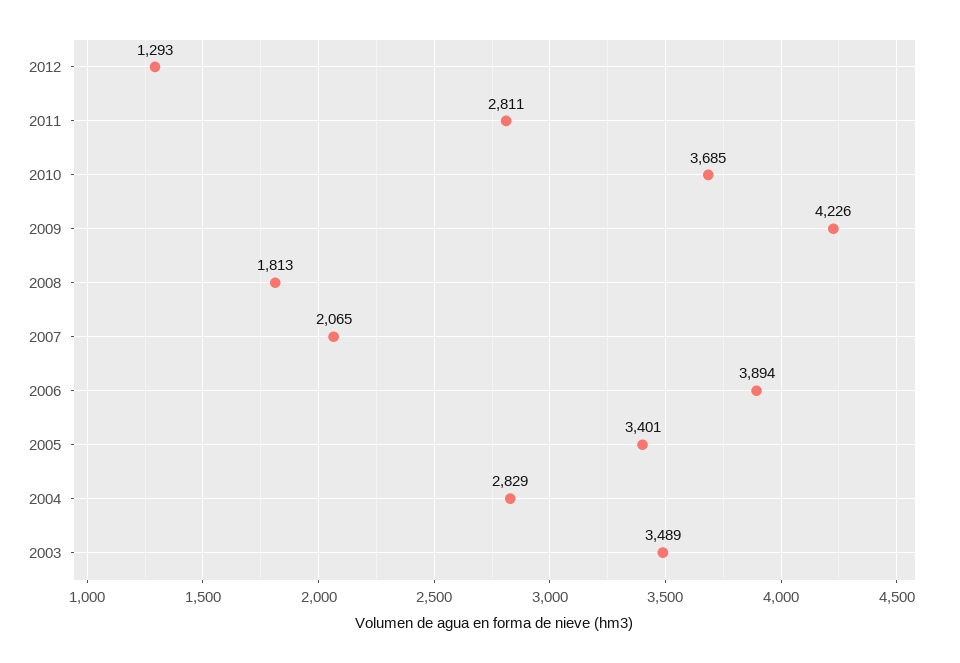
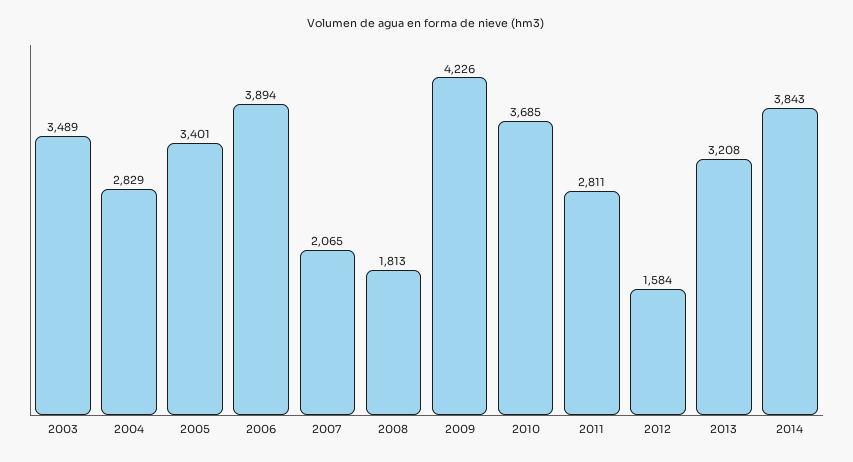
2012: 1293 -> 1584
2013: none -> 3208
2014: none -> 3843

